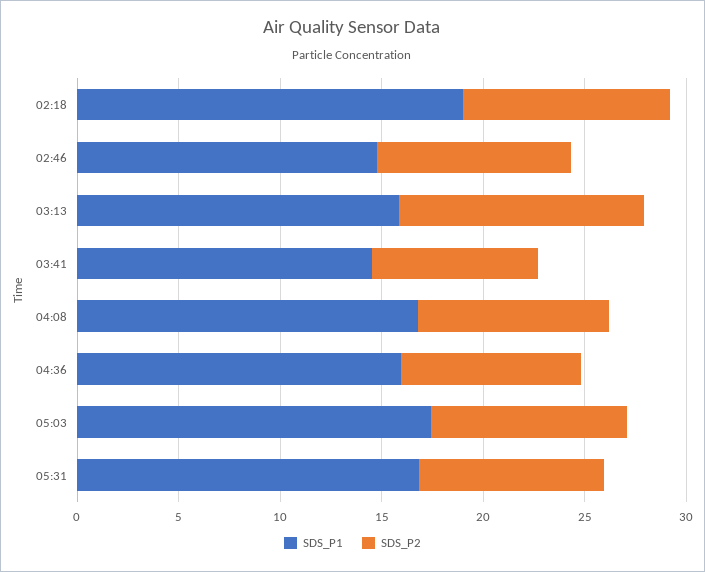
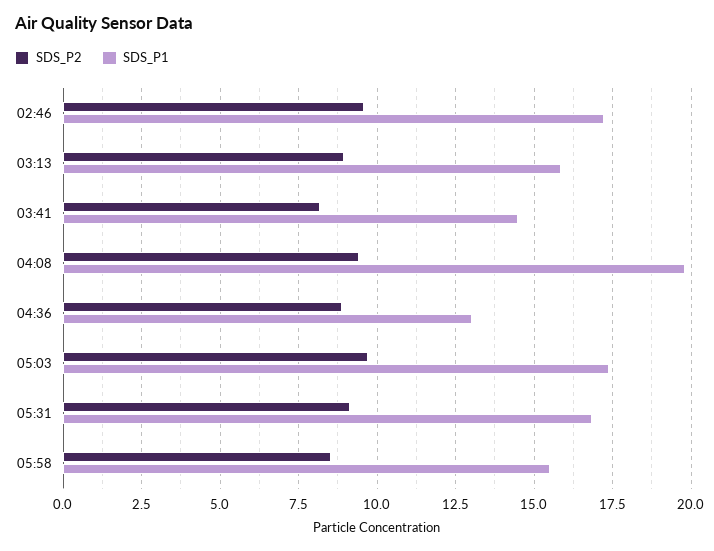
SDS_P1, 02:18: 19 -> none
SDS_P2, 02:18: 10 -> none
SDS_P1, 02:46: 15 -> 17.25
SDS_P2, 03:13: 12 -> 9
SDS_P1, 04:08: 17 -> 19.75
SDS_P1, 04:36: 16 -> 13
SDS_P2, 05:58: none -> 8.5
SDS_P1, 05:58: none -> 15.5

